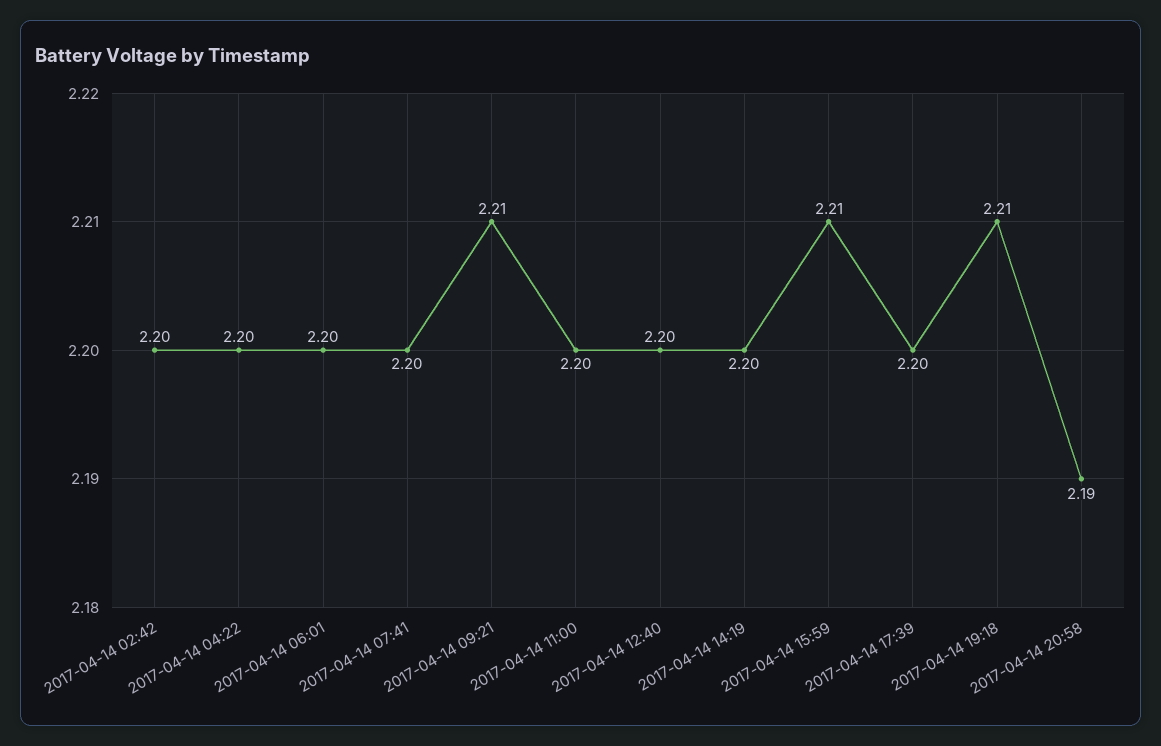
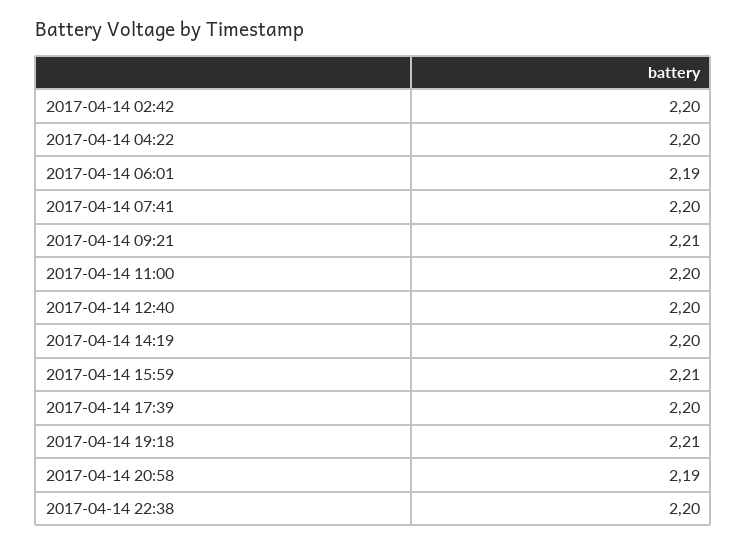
2017-04-14 06:01: 2.2 -> 2.19
2017-04-14 22:38: none -> 2.2

